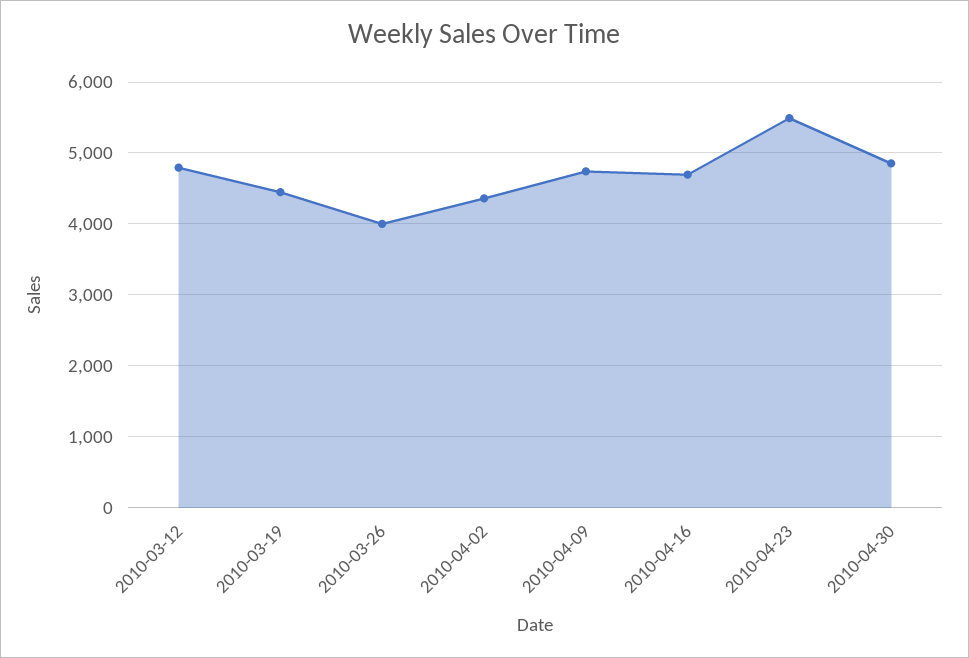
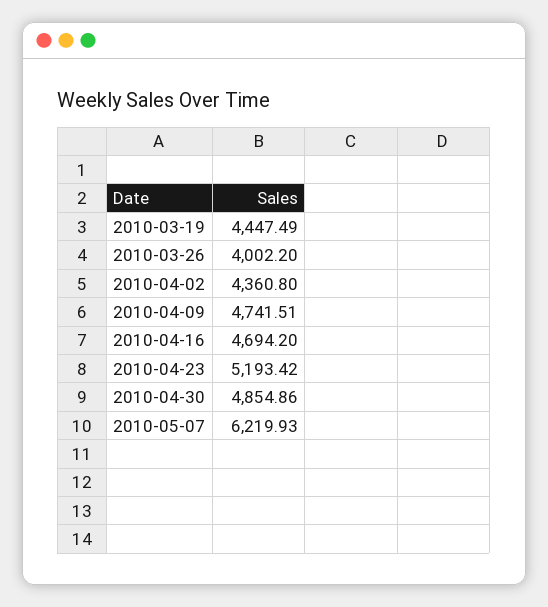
2010-03-12: 4800 -> none
2010-04-23: 5500 -> 5193.42
2010-05-07: none -> 6219.93

